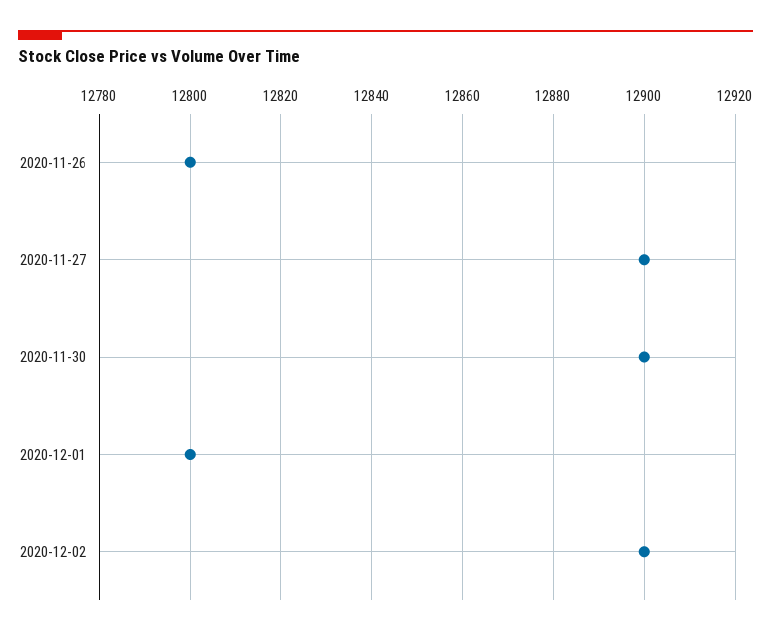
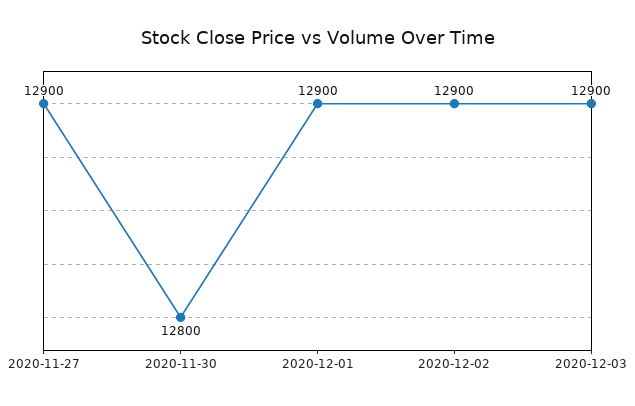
2020-11-26: 12800 -> none
2020-11-30: 12900 -> 12800
2020-12-01: 12800 -> 12900
2020-12-03: none -> 12900

